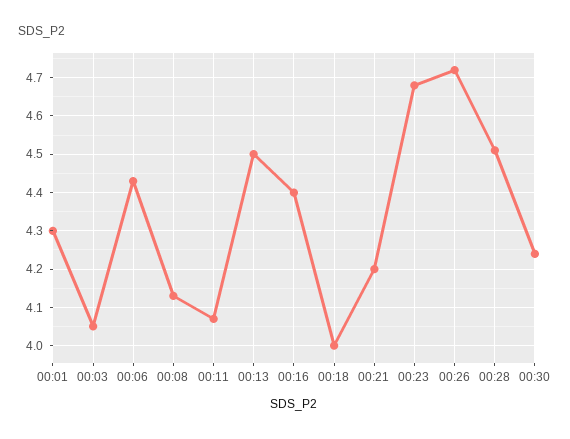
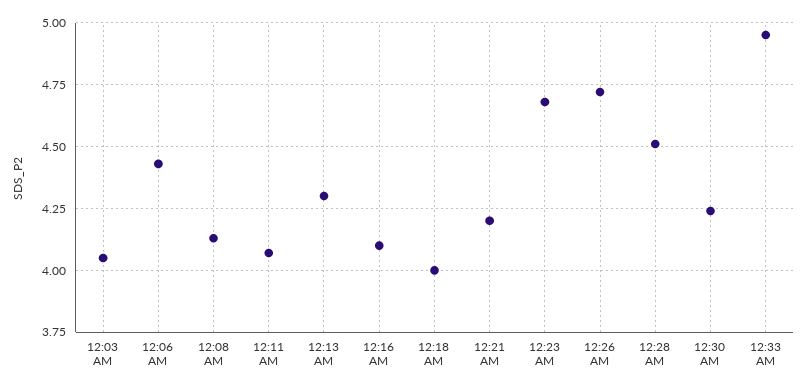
00:01: 4.3 -> none
00:13: 4.5 -> 4.3
00:16: 4.4 -> 4.1
12:33 AM: none -> 4.95

